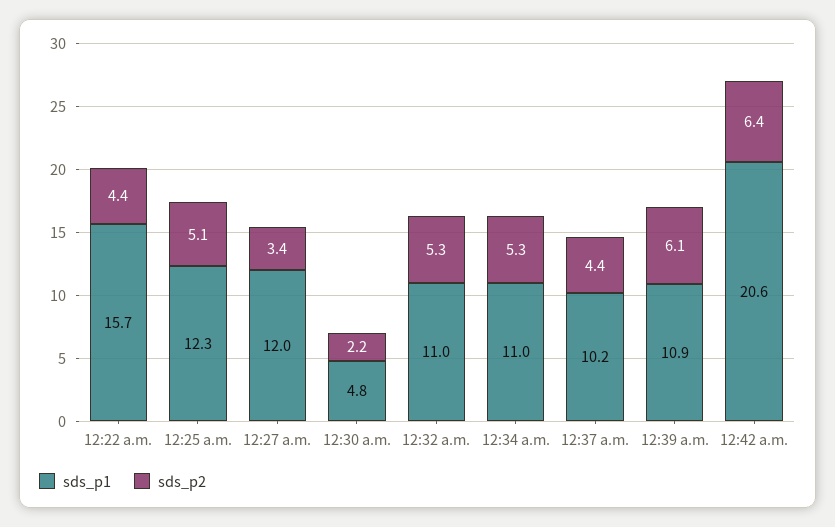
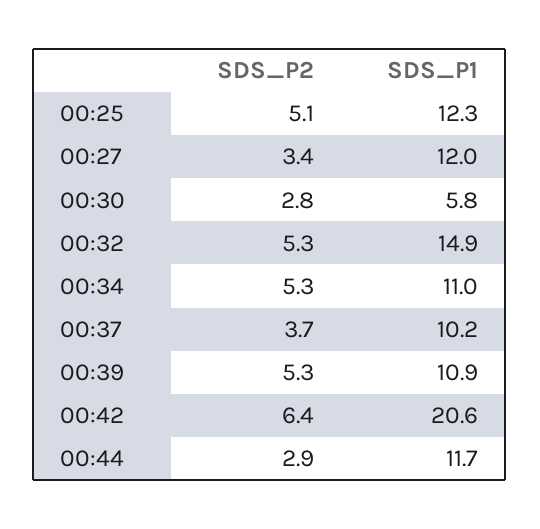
sds_p1, 12:22 a.m.: 15.7 -> none
sds_p2, 12:22 a.m.: 4.4 -> none
sds_p1, 12:30 a.m.: 4.8 -> 5.8
sds_p2, 12:30 a.m.: 2.2 -> 2.8
sds_p1, 12:32 a.m.: 11 -> 14.9
sds_p2, 12:37 a.m.: 4.4 -> 3.7
sds_p2, 12:39 a.m.: 6.1 -> 5.3
sds_p2, 00:44: none -> 2.9
sds_p1, 00:44: none -> 11.7

